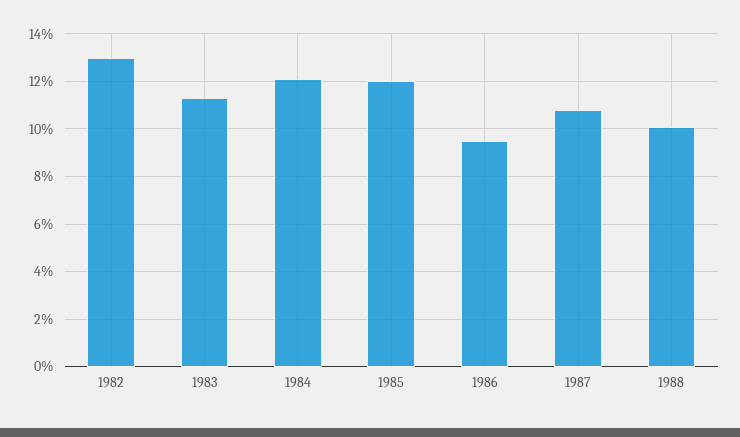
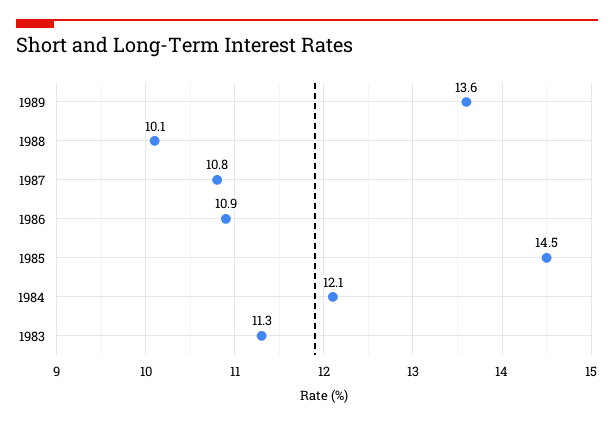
1982: 13 -> none
1985: 12 -> 14.5
1986: 9.5 -> 10.9
1989: none -> 13.6

